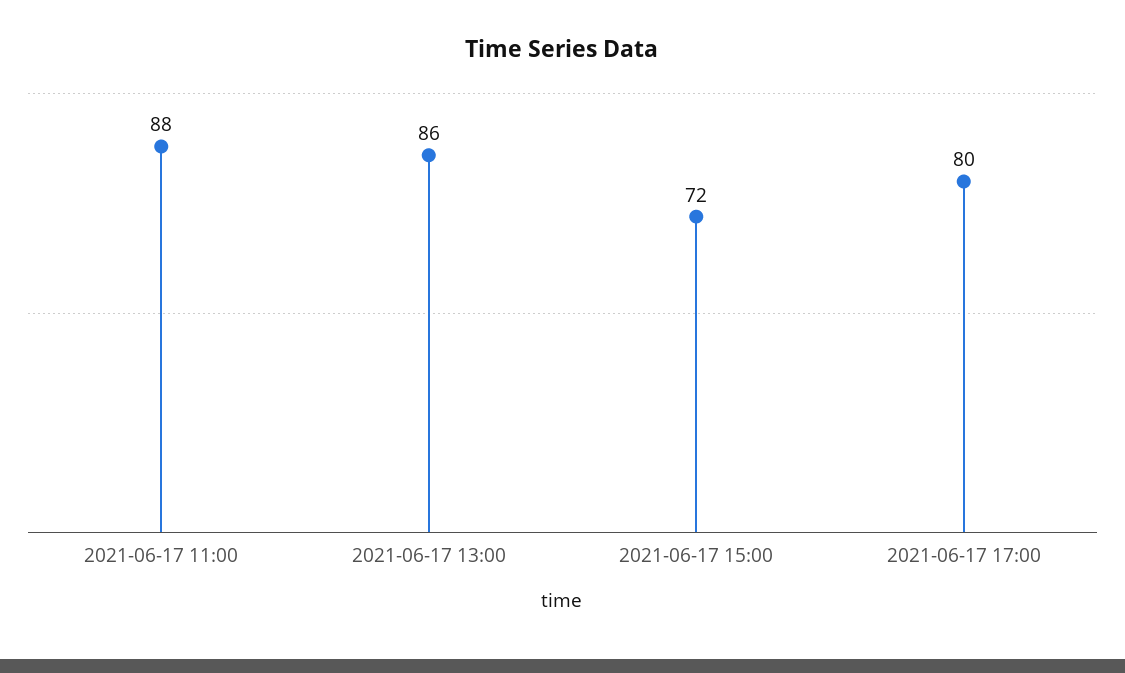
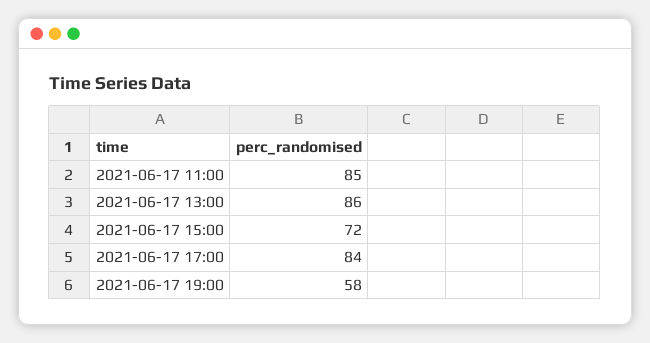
2021-06-17 11:00: 88 -> 85
2021-06-17 17:00: 80 -> 84
2021-06-17 19:00: none -> 58

